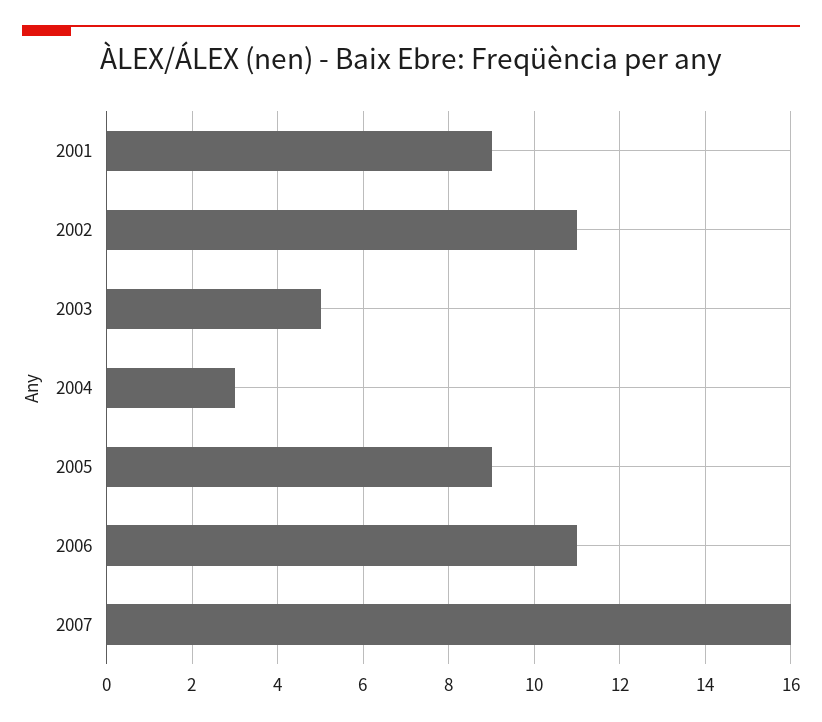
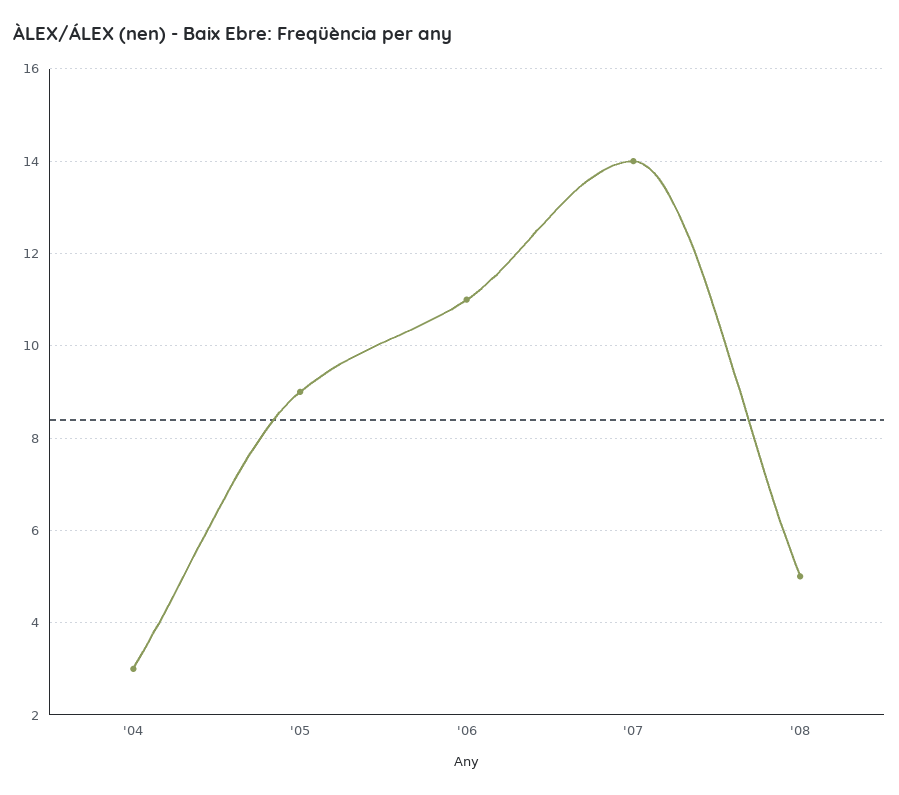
2001: 9 -> none
2002: 11 -> none
2003: 5 -> none
2007: 16 -> 14
'08: none -> 5

